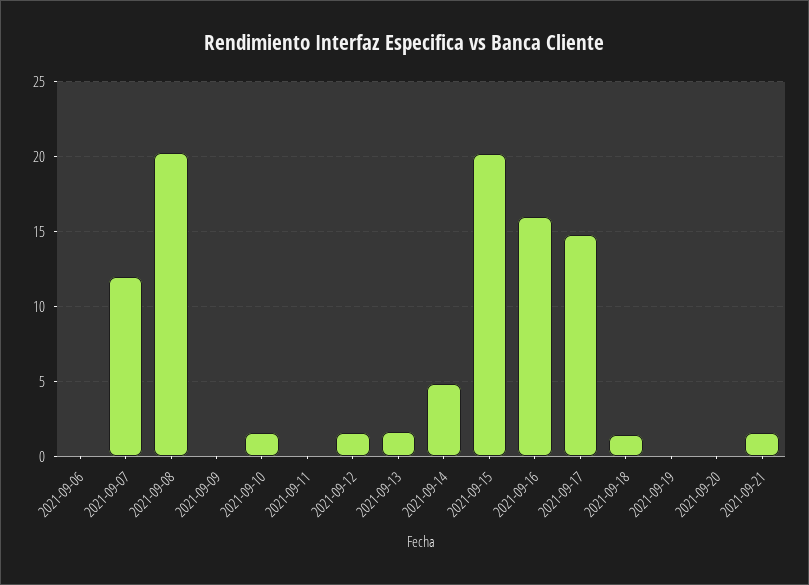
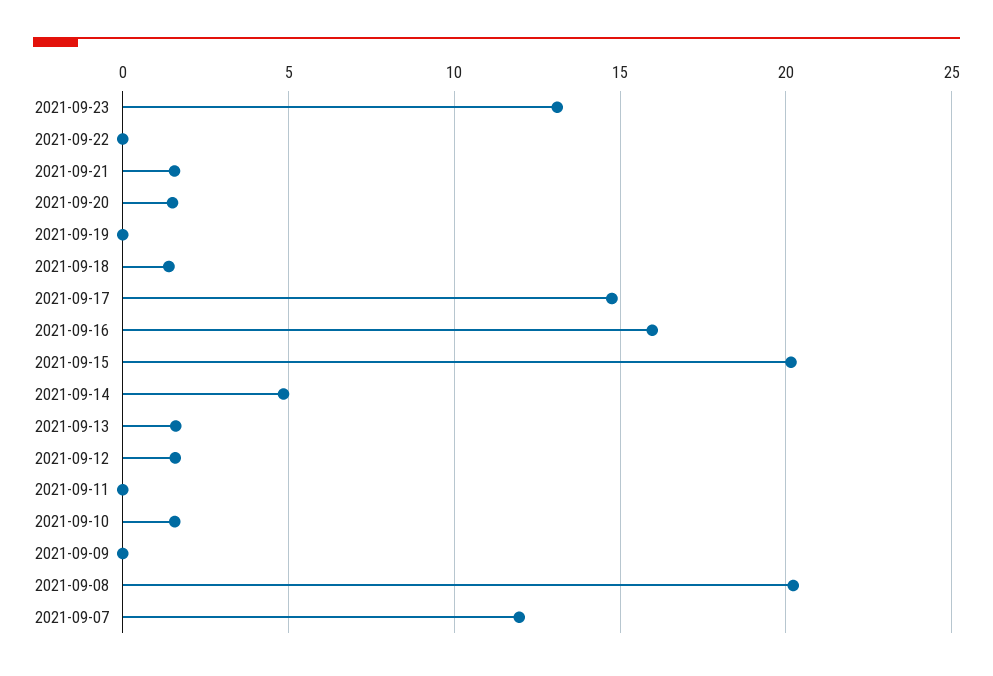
2021-09-06: 0 -> none
2021-09-20: 0 -> 1.5
2021-09-23: none -> 13
2021-09-22: none -> 0

